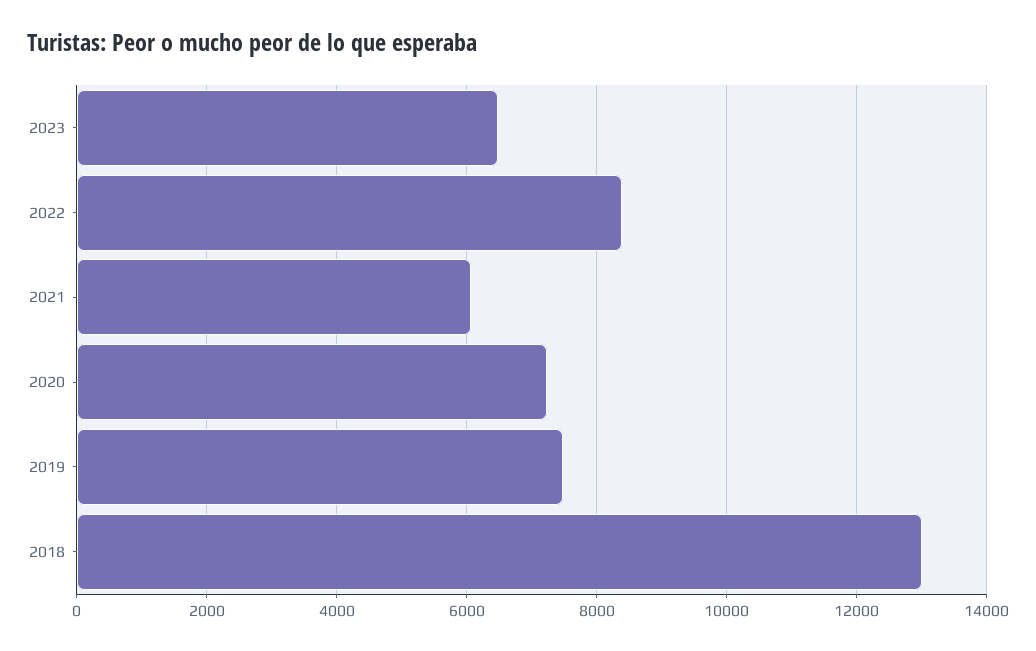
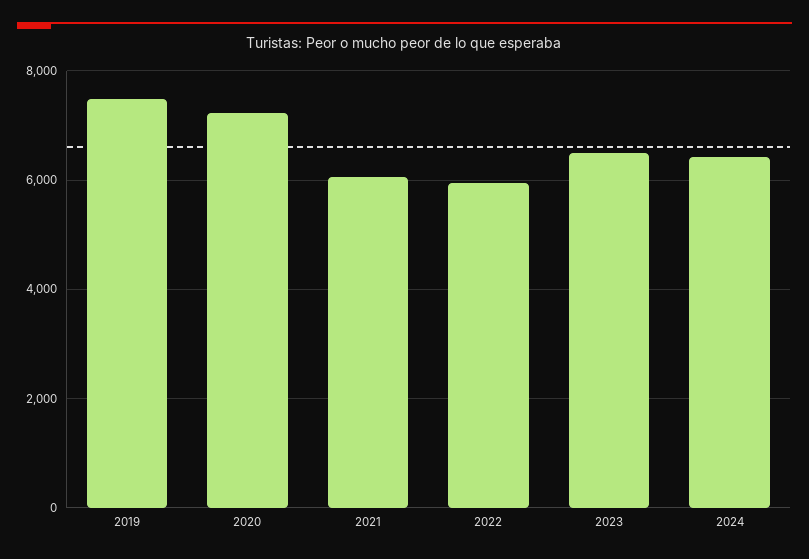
2022: 8400 -> 6000
2018: 13000 -> none
2024: none -> 6400

